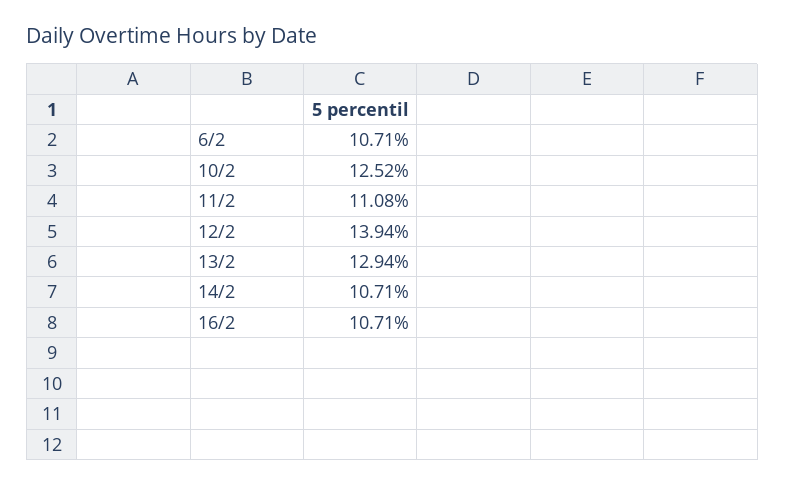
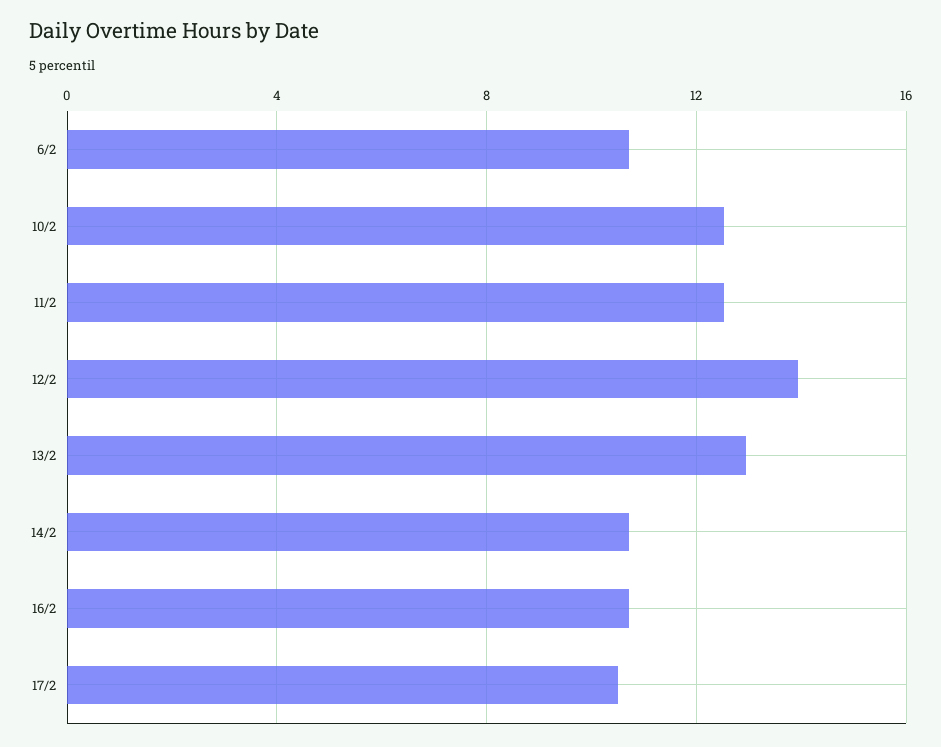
11/2: 11.08 -> 12.5
17/2: none -> 10.5

